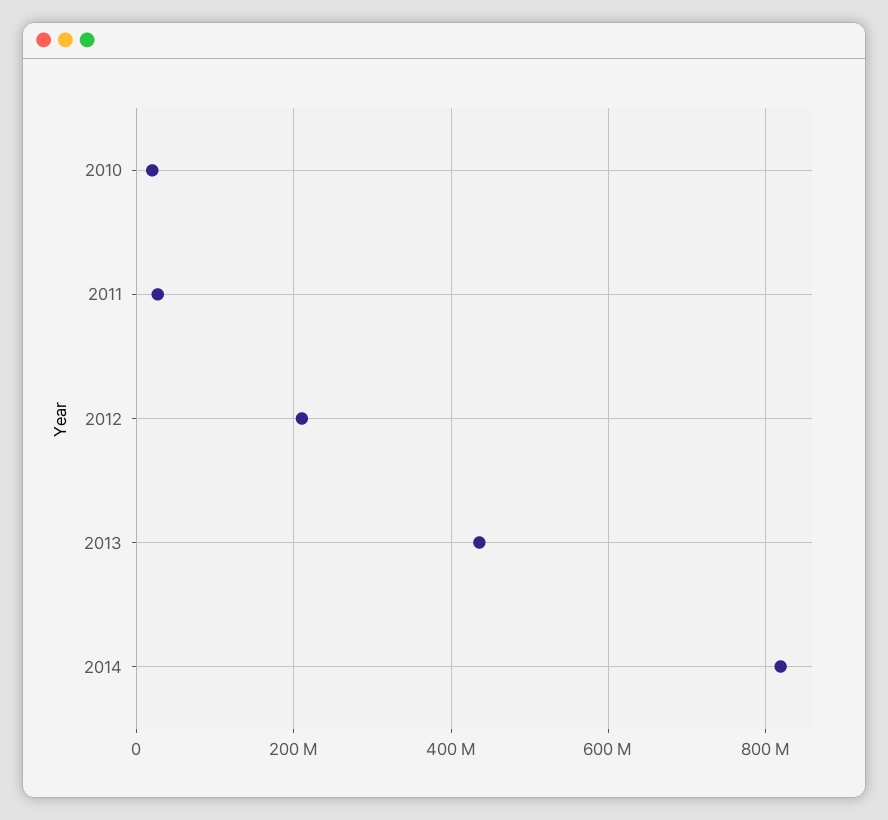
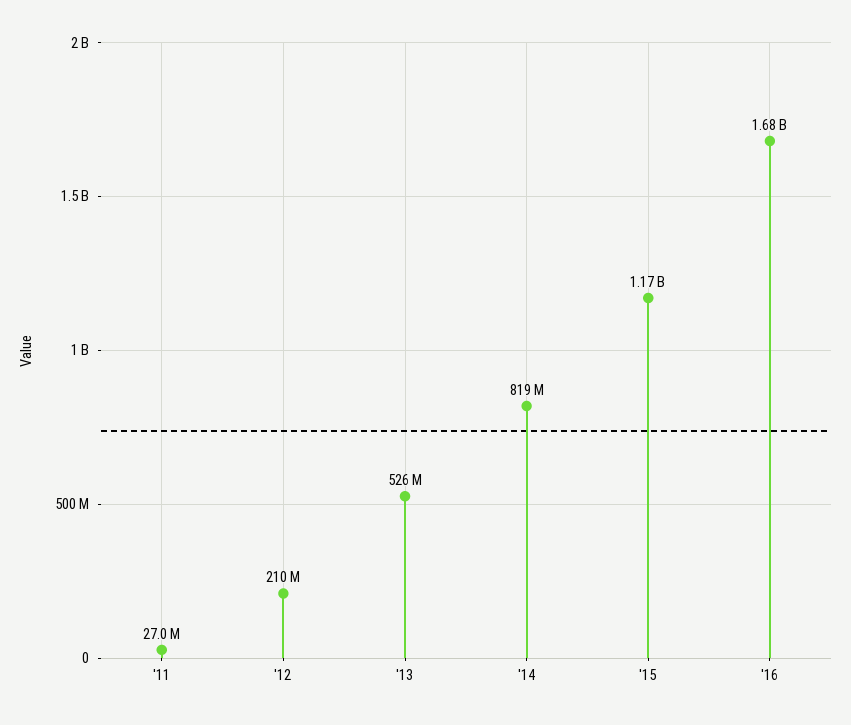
2010: 20000000 -> none
2013: 440000000 -> 526000000
'15: none -> 1170000000
'16: none -> 1680000000

